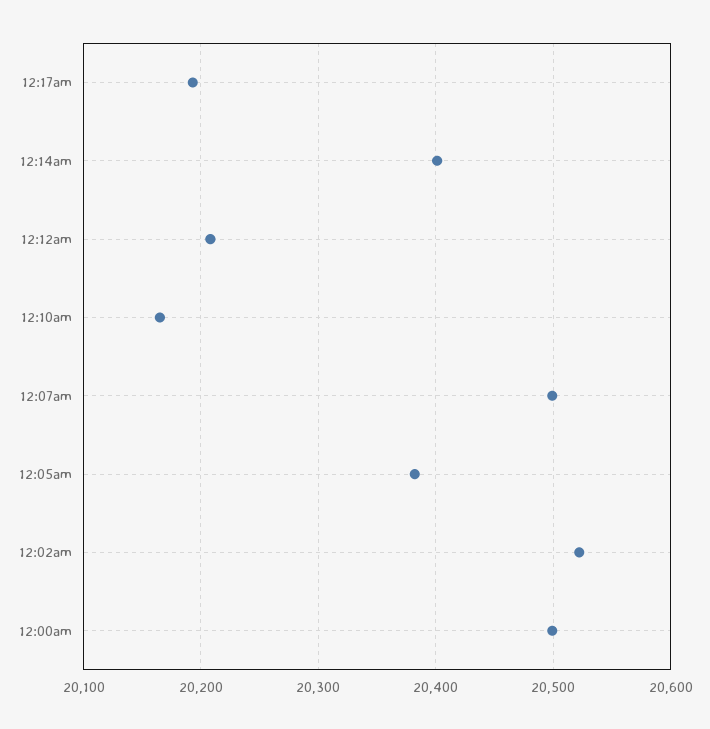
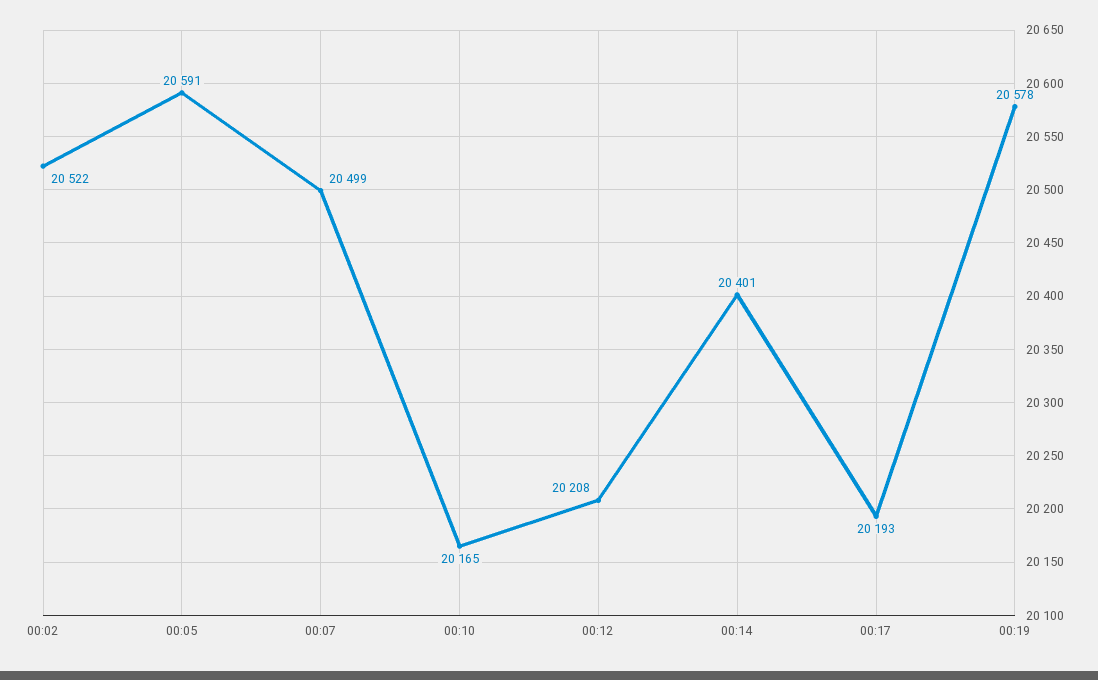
12:05am: 20380 -> 20591
12:00am: 20500 -> none
00:19: none -> 20578

